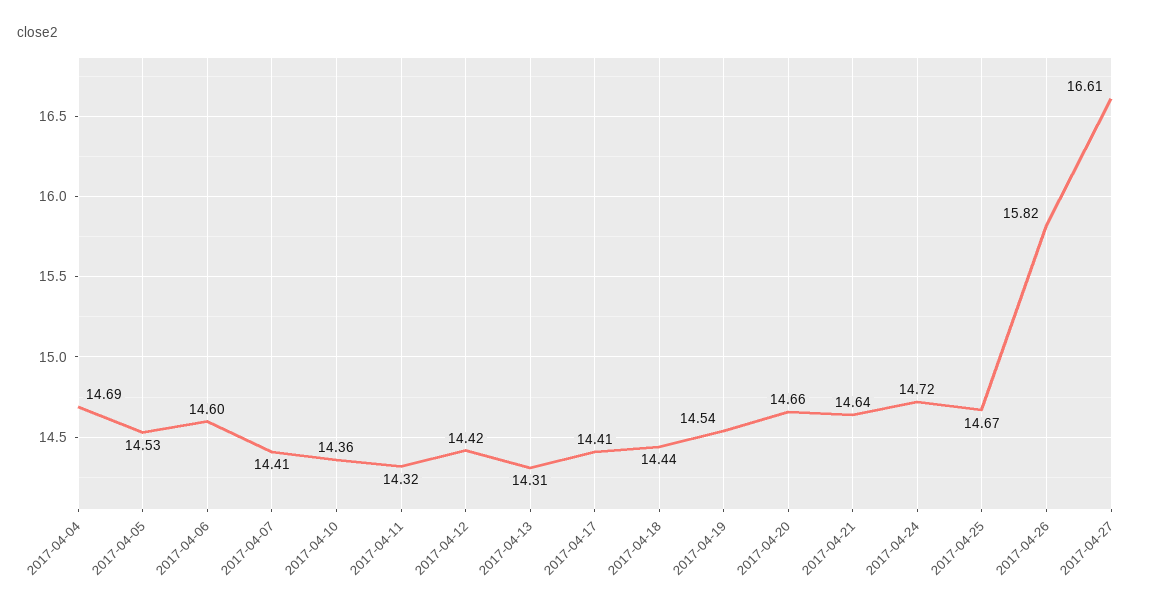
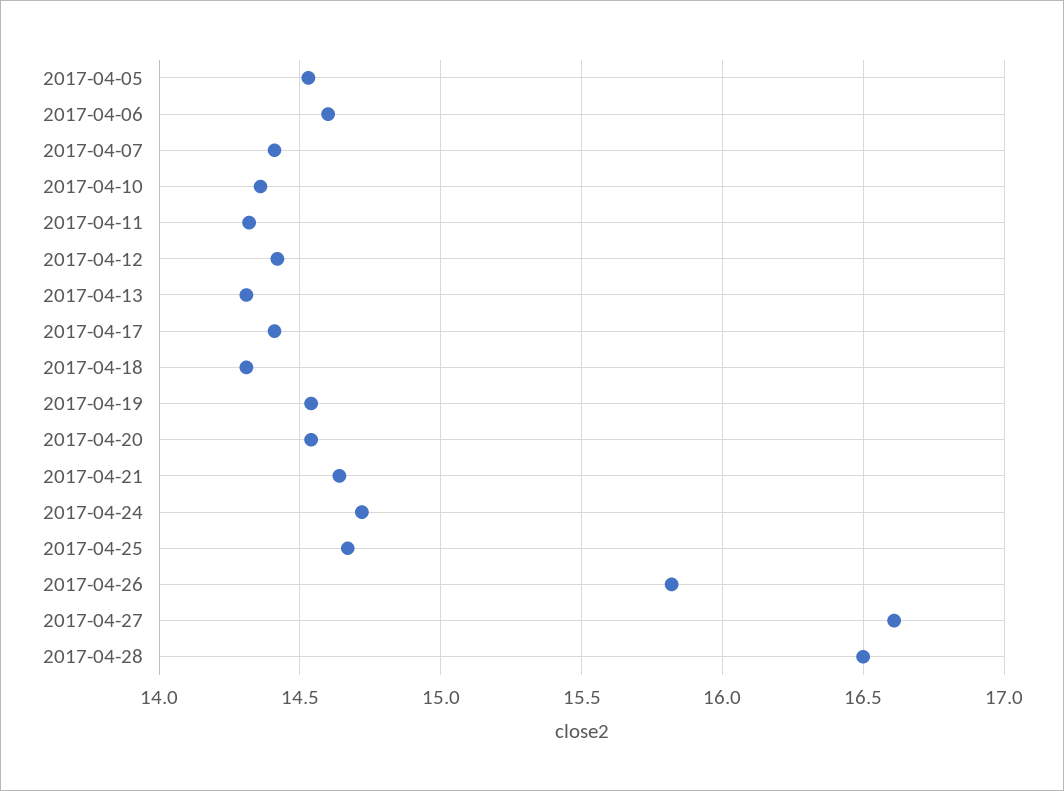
2017-04-04: 14.69 -> none
2017-04-18: 14.44 -> 14.3
2017-04-20: 14.66 -> 14.55
2017-04-28: none -> 16.5

